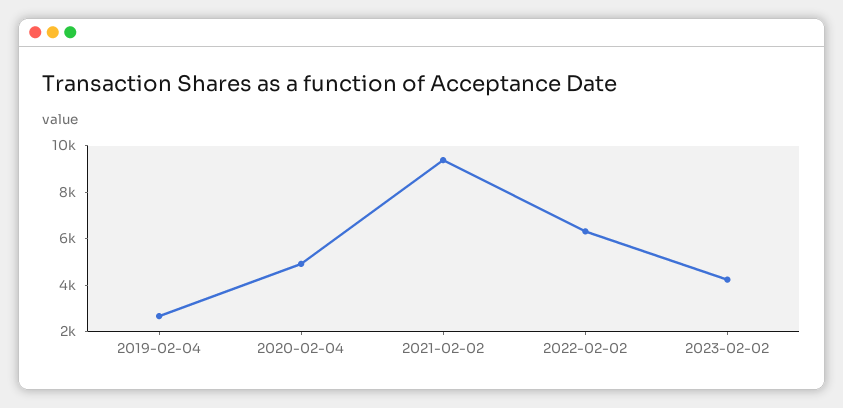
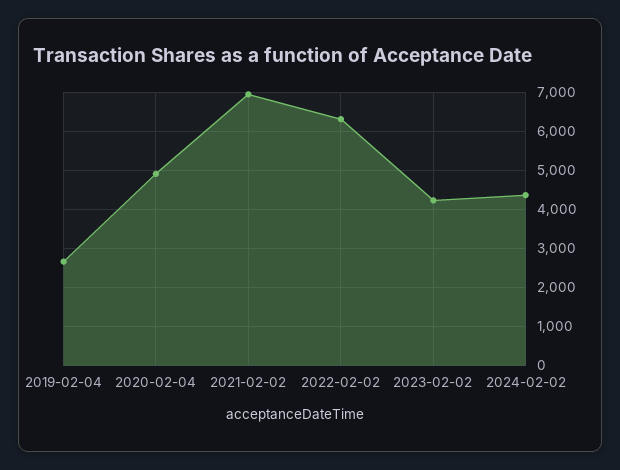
2021-02-02: 9500 -> 7000
2024-02-02: none -> 4400

